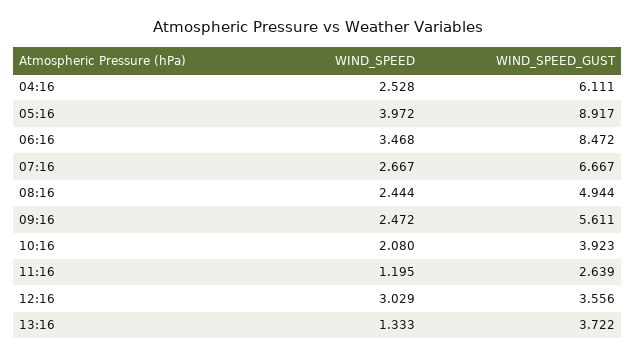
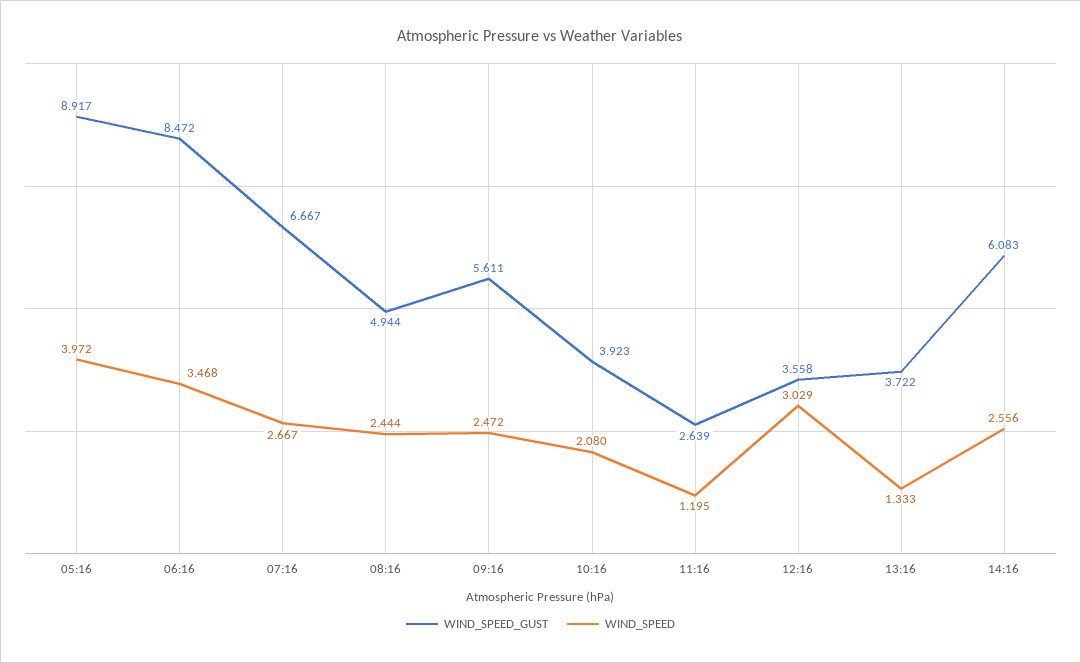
WIND_SPEED, 04:16: 2.528 -> none
WIND_SPEED_GUST, 04:16: 6.111 -> none
WIND_SPEED_GUST, 12:16: 3.556 -> 3.558
WIND_SPEED_GUST, 14:16: none -> 6.083
WIND_SPEED, 14:16: none -> 2.556

